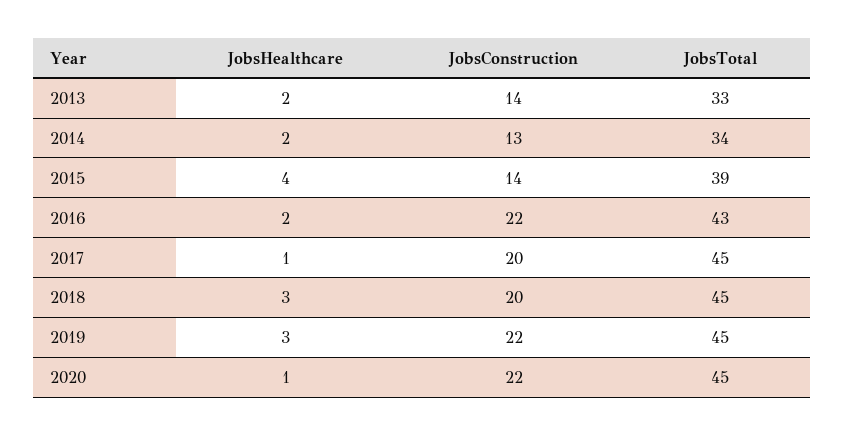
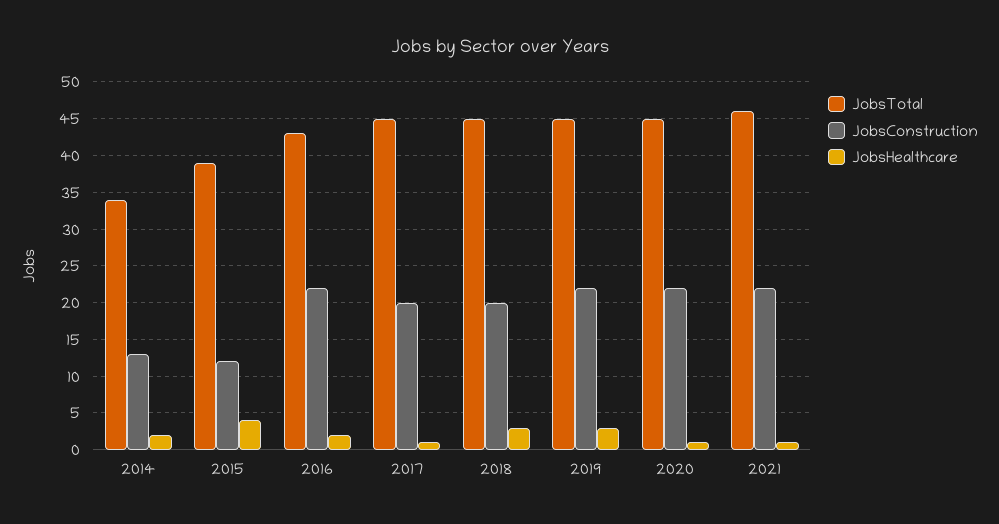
JobsHealthcare, 2013: 2 -> none
JobsConstruction, 2013: 14 -> none
JobsTotal, 2013: 33 -> none
JobsConstruction, 2015: 14 -> 12
JobsTotal, 2021: none -> 46
JobsConstruction, 2021: none -> 22
JobsHealthcare, 2021: none -> 1

